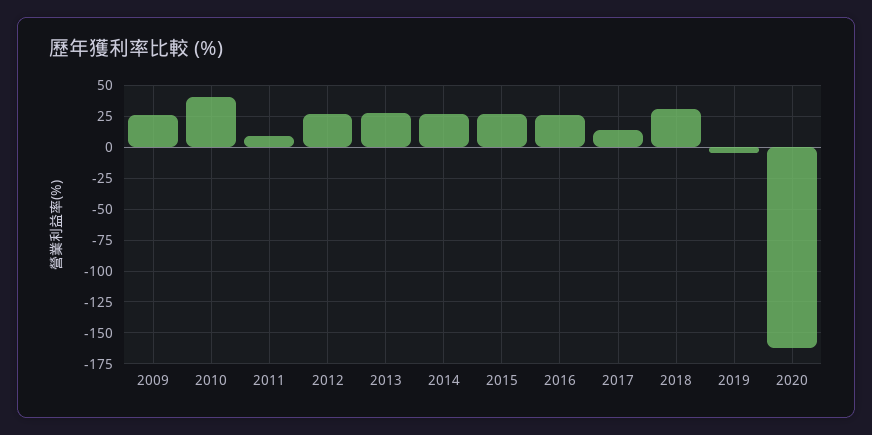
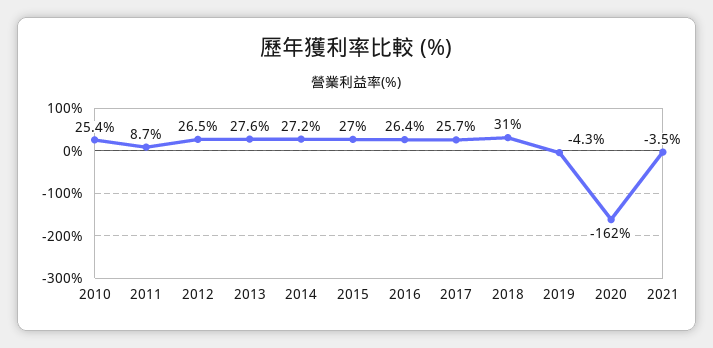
2009: 25 -> none
2010: 40 -> 25.4
2017: 15 -> 25.7
2021: none -> -3.5

